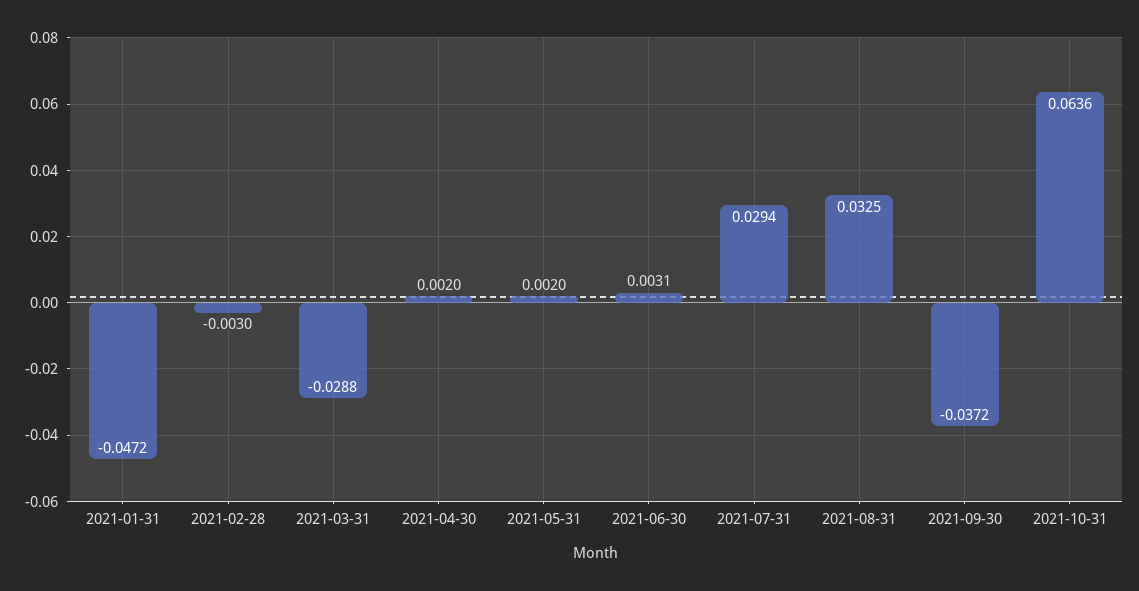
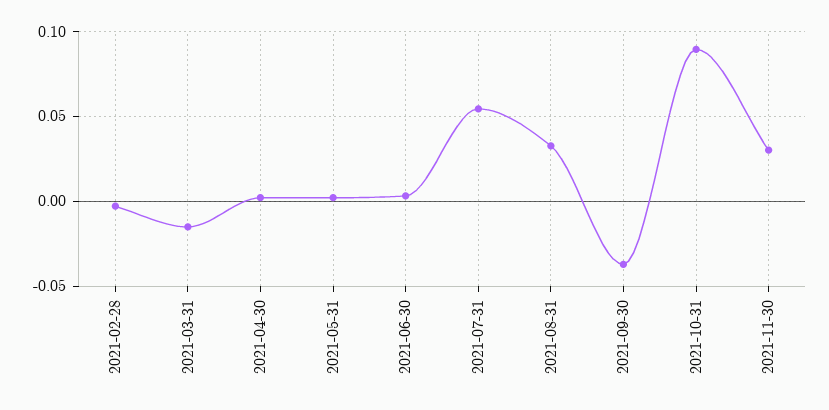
2021-01-31: -0.0472 -> none
2021-03-31: -0.0288 -> -0.015
2021-07-31: 0.0294 -> 0.055
2021-10-31: 0.0636 -> 0.09
2021-11-30: none -> 0.03

